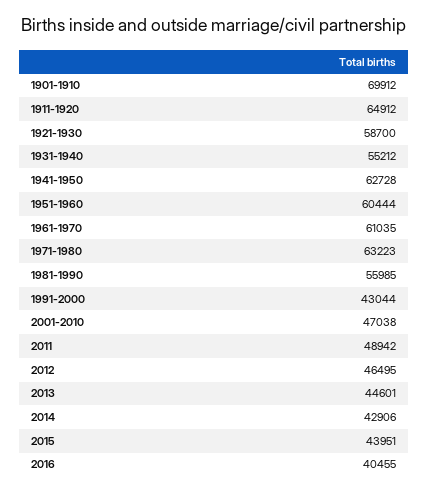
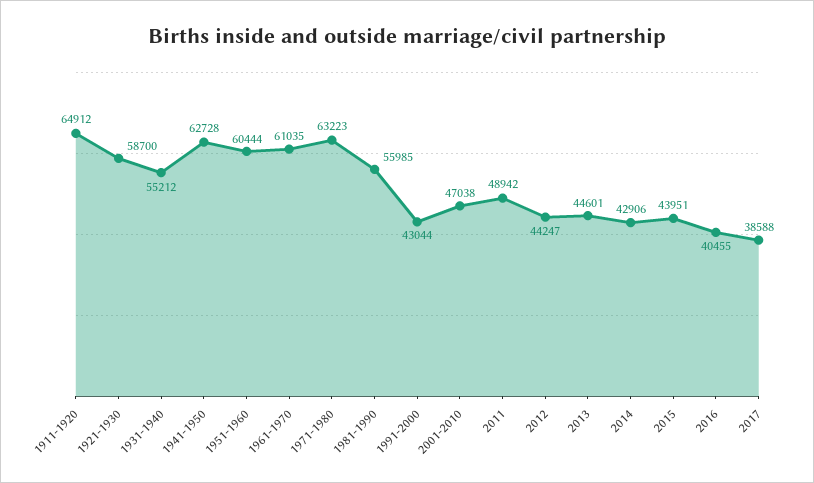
1901-1910: 69912 -> none
2012: 46495 -> 44247
2017: none -> 38588

